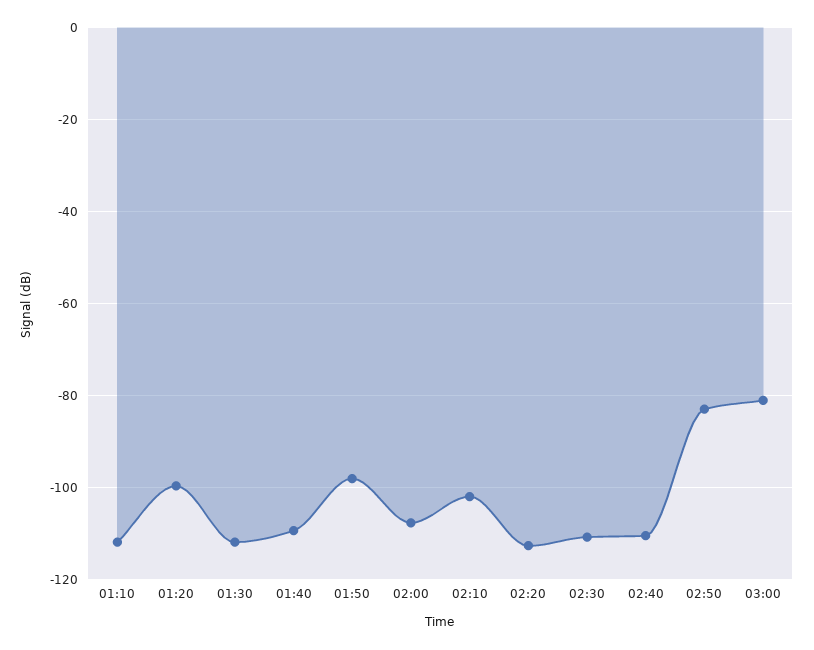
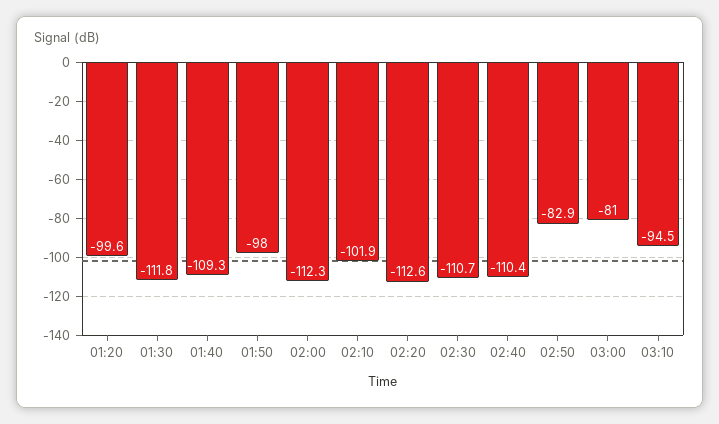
01:10: -112 -> none
02:00: -108 -> -112.3
03:10: none -> -94.5

